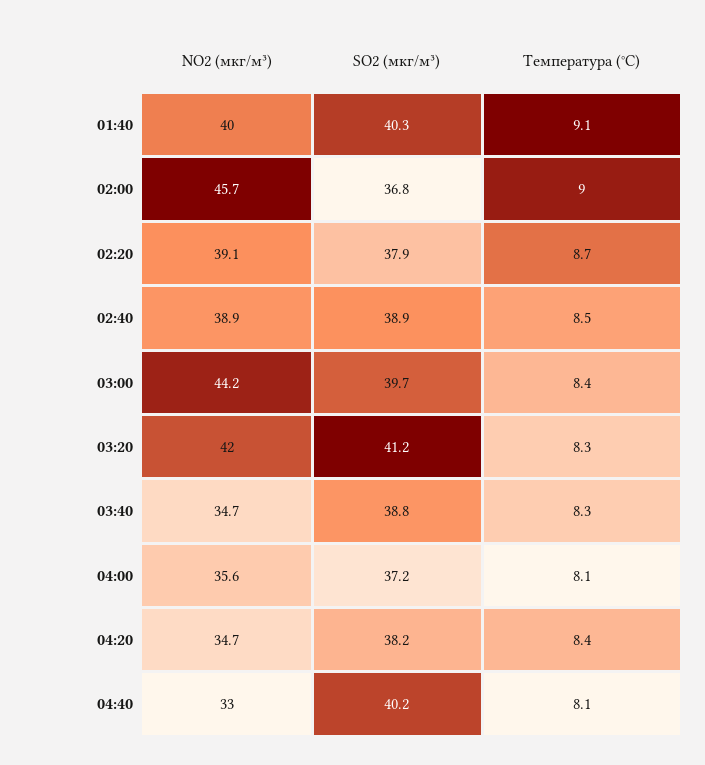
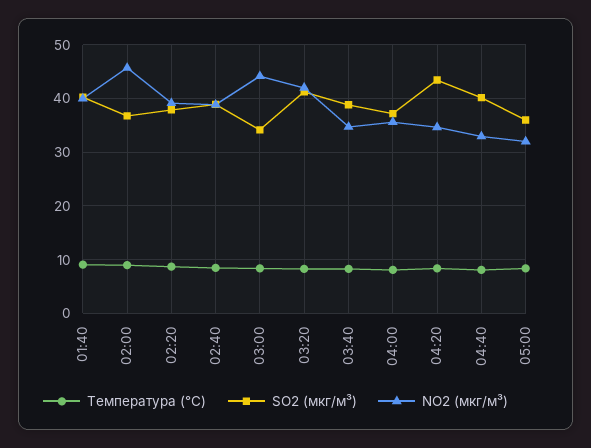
SO2 (мкг/м³), 03:00: 39.7 -> 34
SO2 (мкг/м³), 04:20: 38.2 -> 44
Температура (°C), 05:00: none -> 8
SO2 (мкг/м³), 05:00: none -> 36
NO2 (мкг/м³), 05:00: none -> 32

